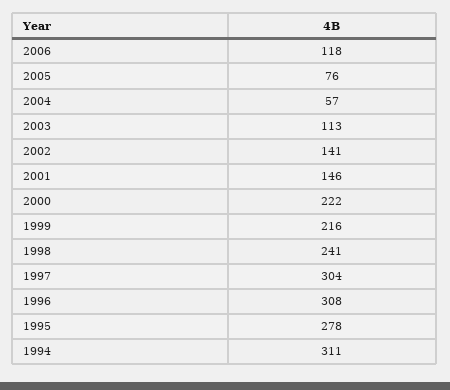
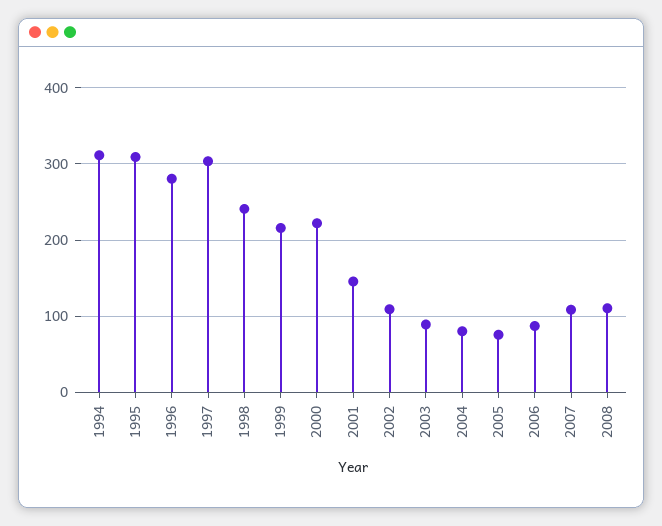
2006: 118 -> 90
2004: 57 -> 80
2003: 113 -> 90
2002: 141 -> 110
1996: 308 -> 280
1995: 278 -> 310
2007: none -> 110
2008: none -> 110

